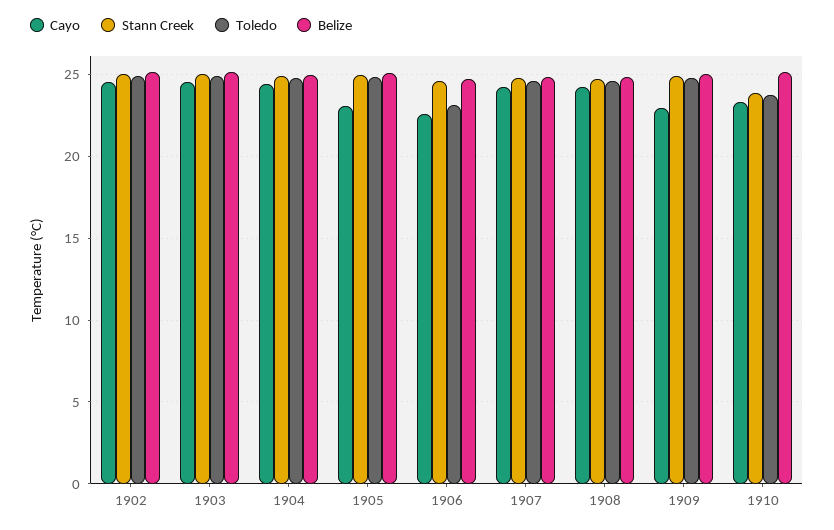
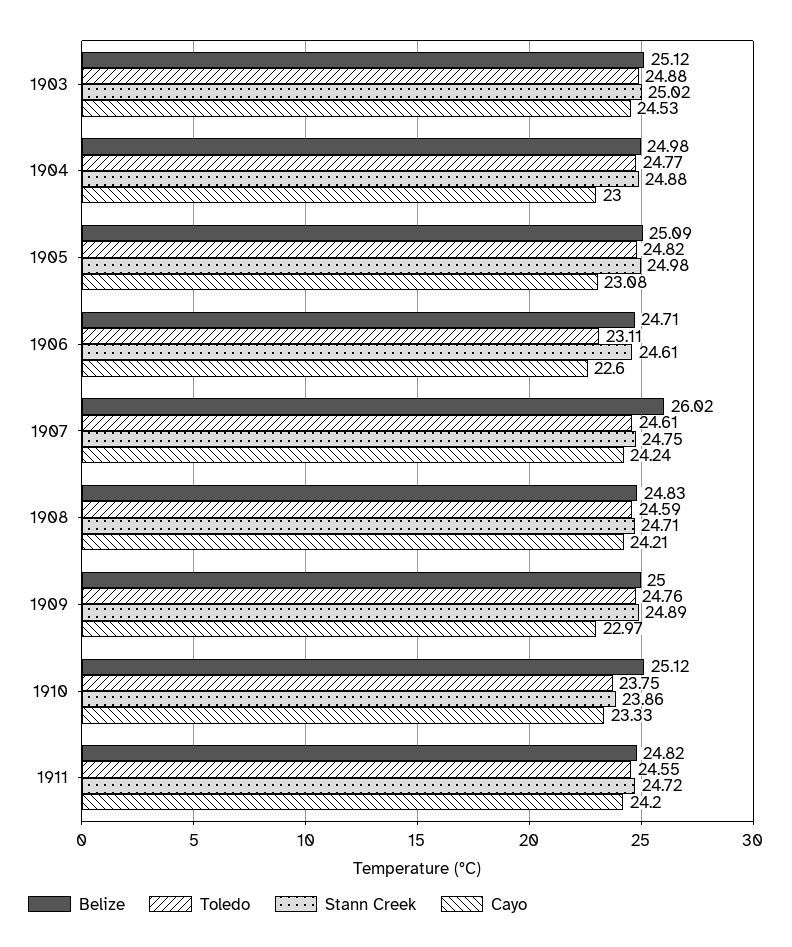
Cayo, 1902: 24.5 -> none
Stann Creek, 1902: 25 -> none
Toledo, 1902: 25 -> none
Belize, 1902: 25 -> none
Cayo, 1904: 24.5 -> 23
Belize, 1907: 25 -> 26.02
Belize, 1911: none -> 24.82
Toledo, 1911: none -> 24.55
Stann Creek, 1911: none -> 24.72
Cayo, 1911: none -> 24.2

